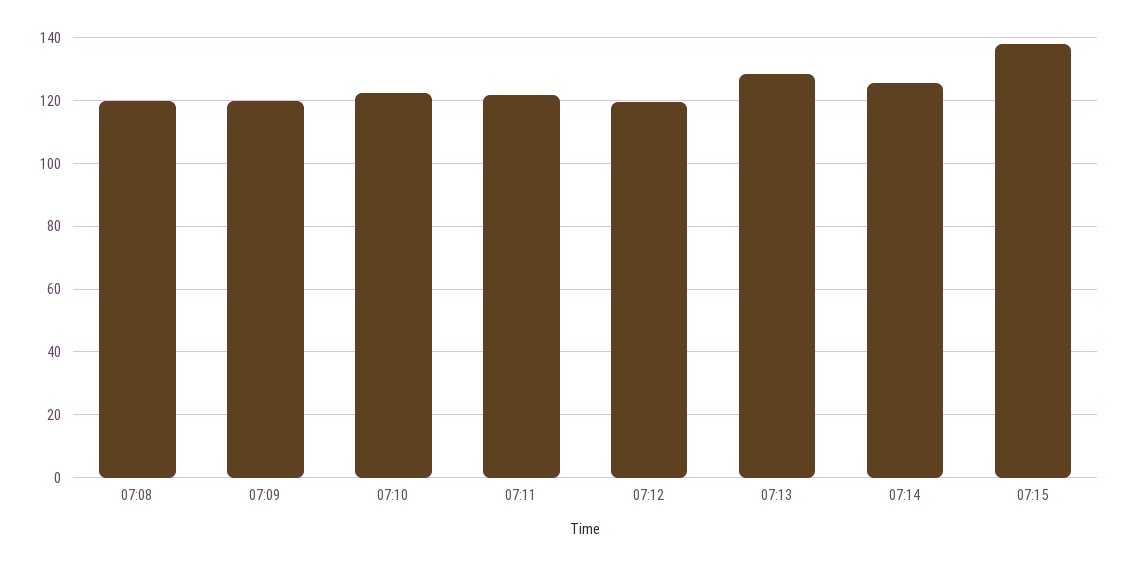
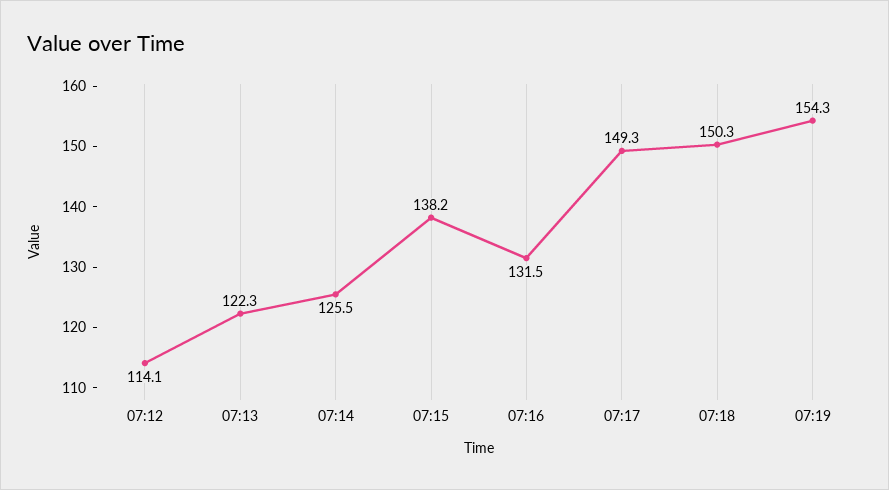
07:08: 120 -> none
07:09: 120 -> none
07:10: 122 -> none
07:11: 122 -> none
07:12: 120 -> 114.1
07:13: 128 -> 122.3
07:16: none -> 131.5
07:17: none -> 149.3
07:18: none -> 150.3
07:19: none -> 154.3

